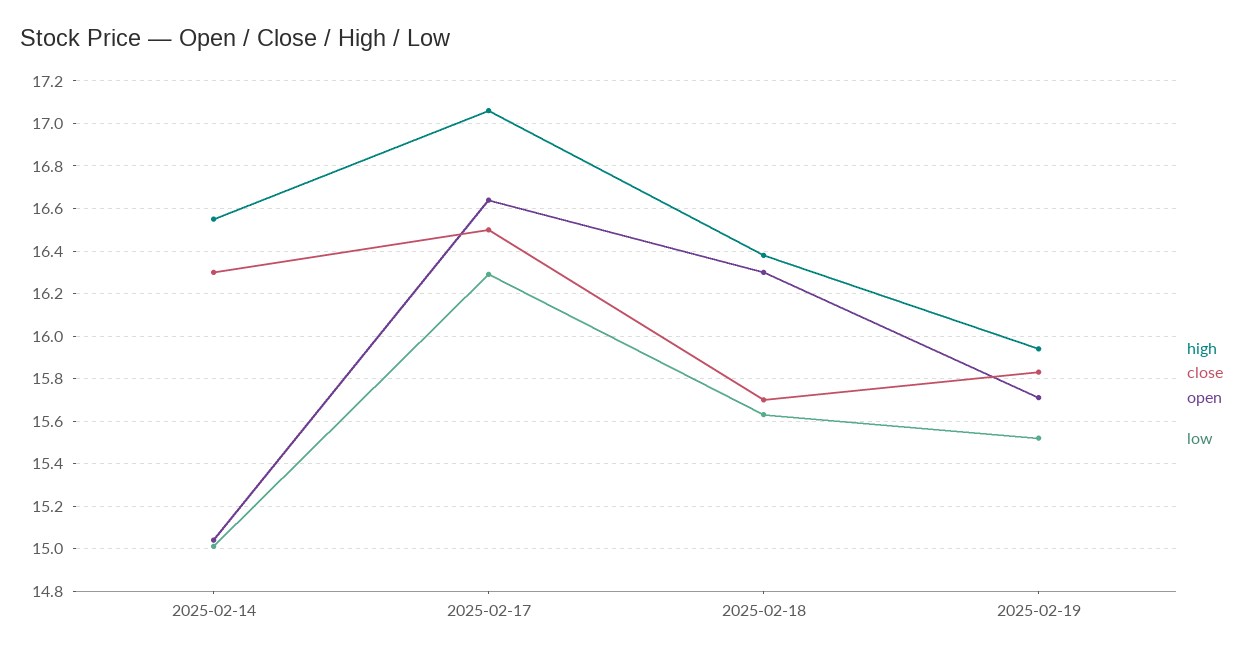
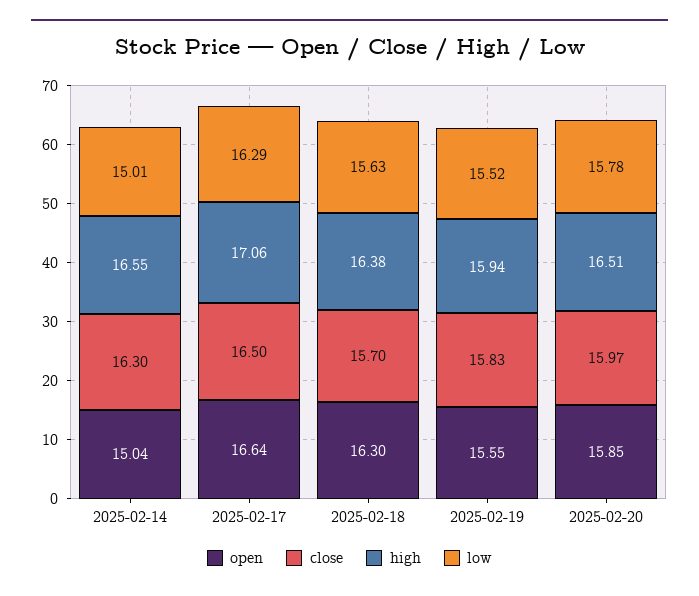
open, 2025-02-19: 15.7 -> 15.55
open, 2025-02-20: none -> 15.85
close, 2025-02-20: none -> 15.97
high, 2025-02-20: none -> 16.51
low, 2025-02-20: none -> 15.78

